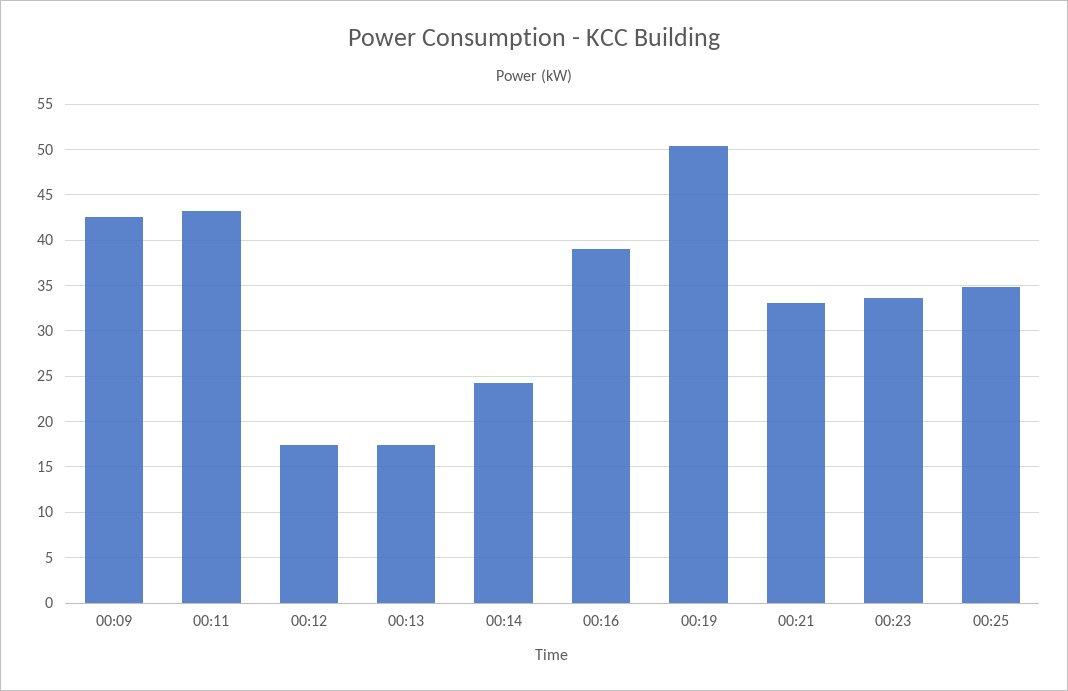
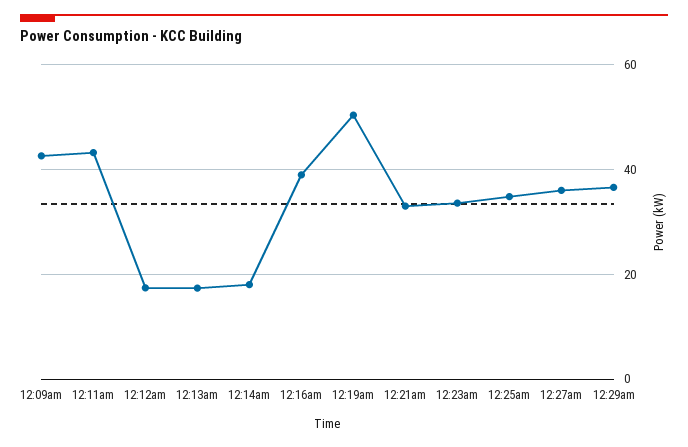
00:14: 24 -> 18
12:27am: none -> 36
12:29am: none -> 36

